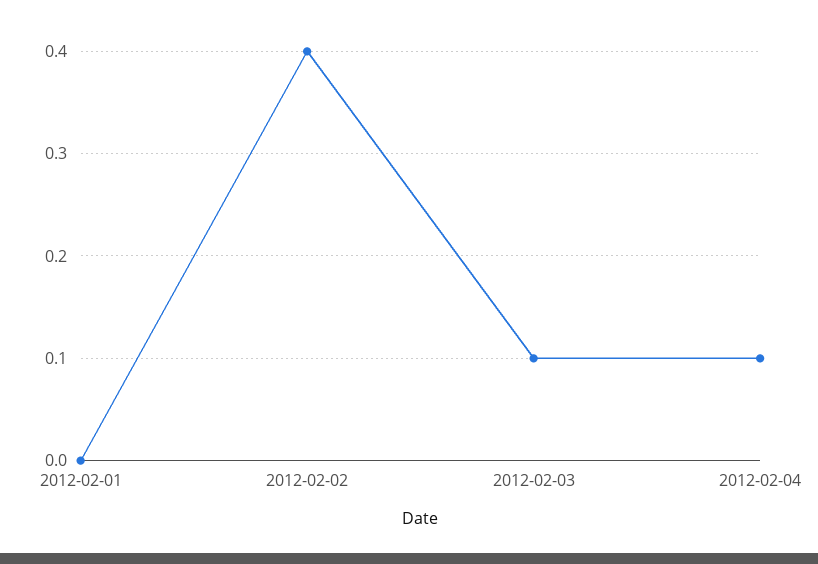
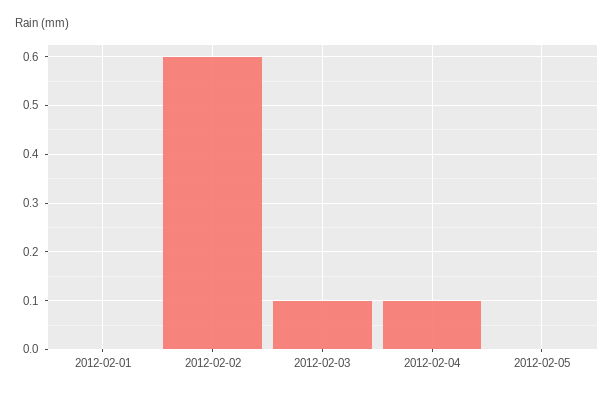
2012-02-02: 0.4 -> 0.6
2012-02-05: none -> 0

